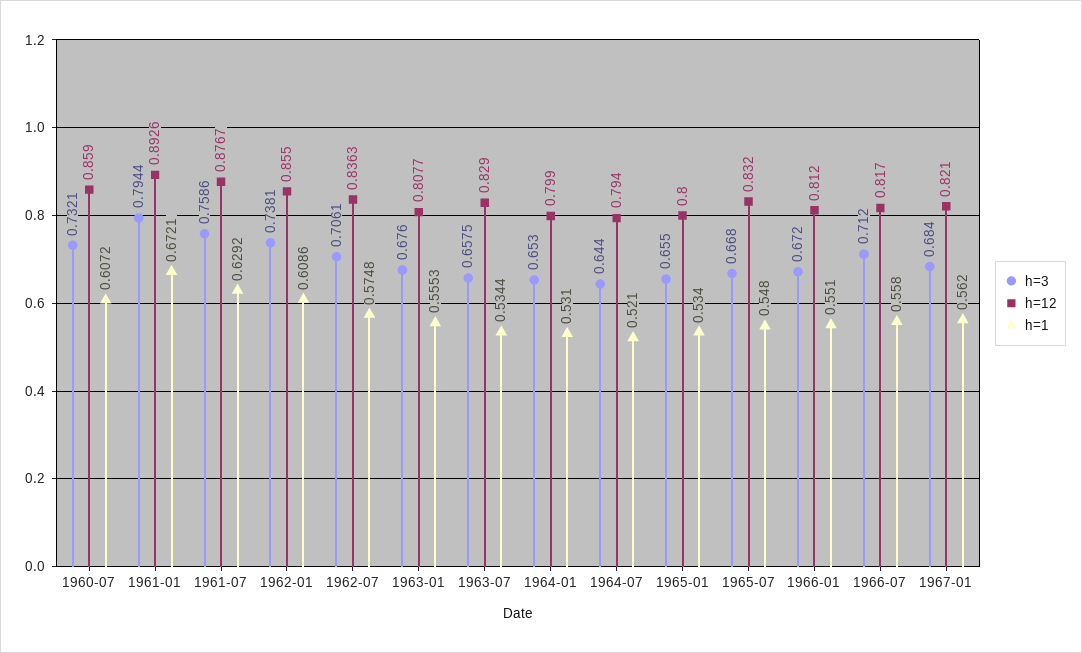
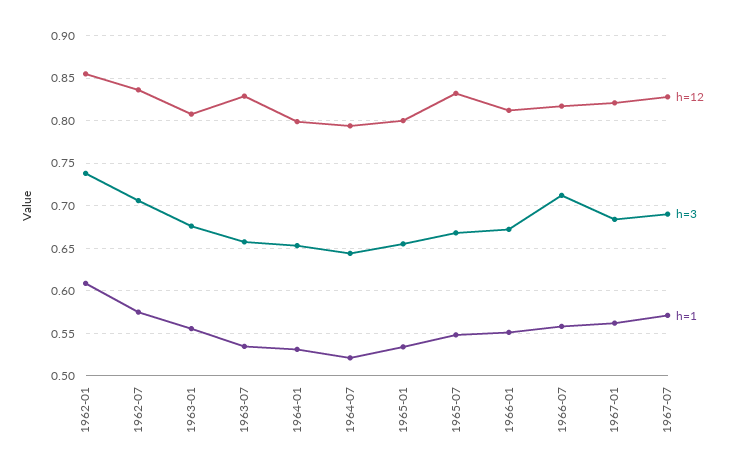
h=3, 1960-07: 0.7321 -> none
h=12, 1960-07: 0.859 -> none
h=1, 1960-07: 0.6072 -> none
h=3, 1961-01: 0.7944 -> none
h=12, 1961-01: 0.8926 -> none
h=1, 1961-01: 0.6721 -> none
h=3, 1961-07: 0.7586 -> none
h=12, 1961-07: 0.8767 -> none
h=1, 1961-07: 0.6292 -> none
h=12, 1967-07: none -> 0.83
h=3, 1967-07: none -> 0.69
h=1, 1967-07: none -> 0.57

